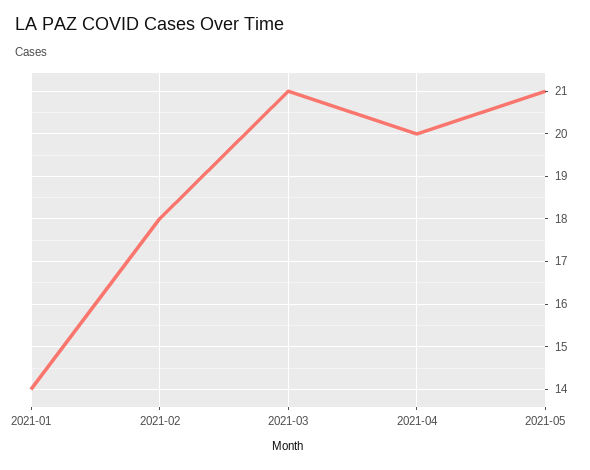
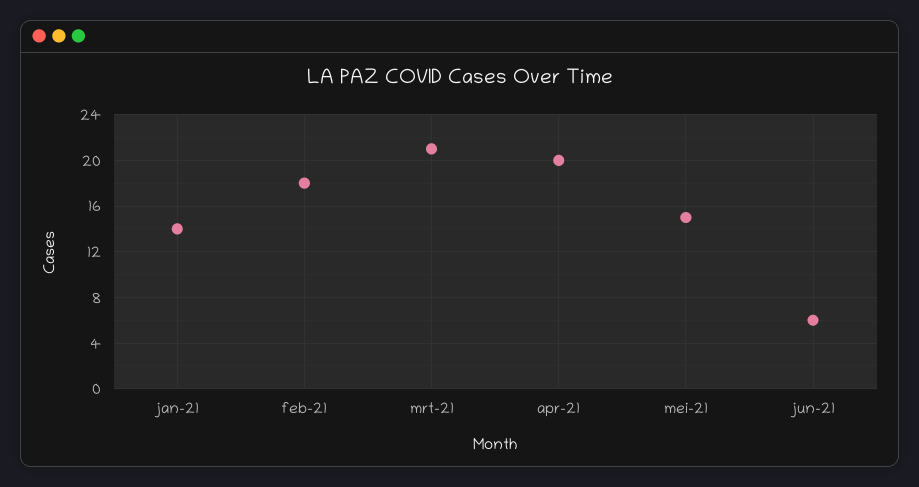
2021-05: 21 -> 15
jun-21: none -> 6

